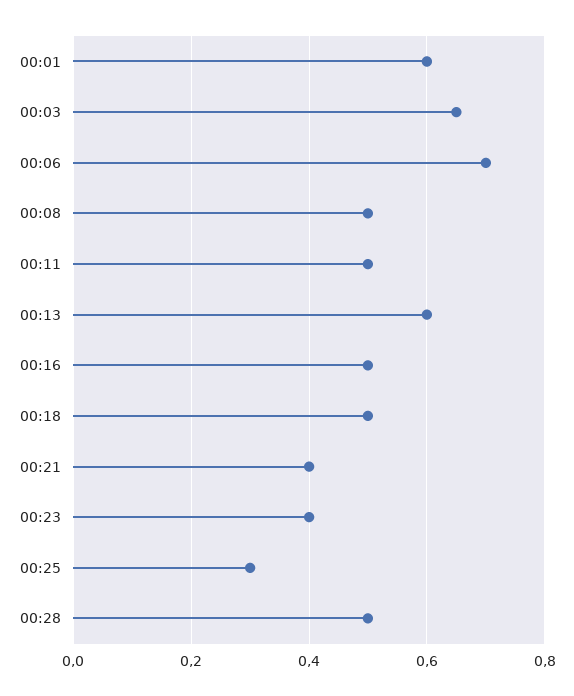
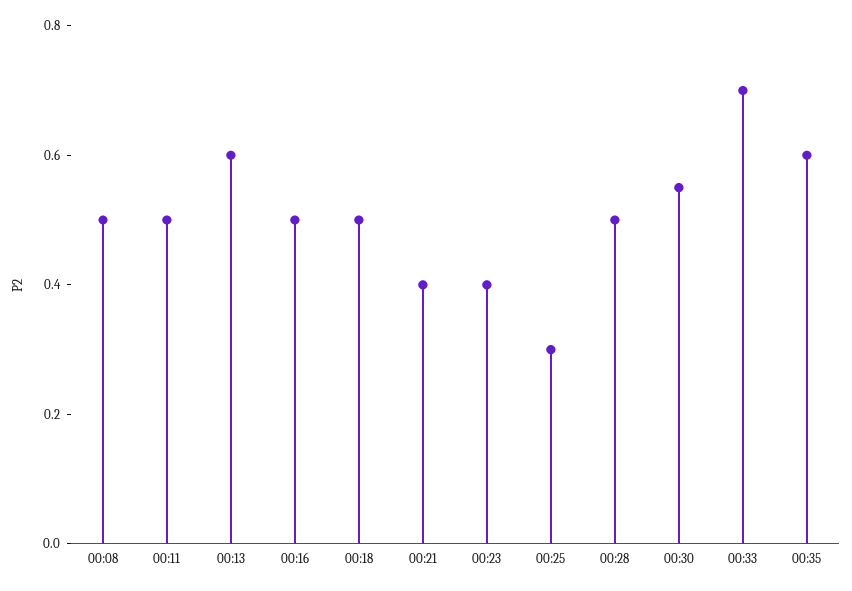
00:01: 0.6 -> none
00:03: 0.65 -> none
00:06: 0.7 -> none
00:30: none -> 0.55
00:33: none -> 0.7
00:35: none -> 0.6

